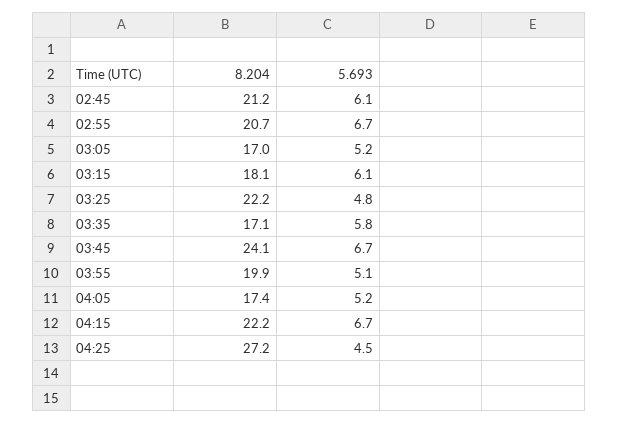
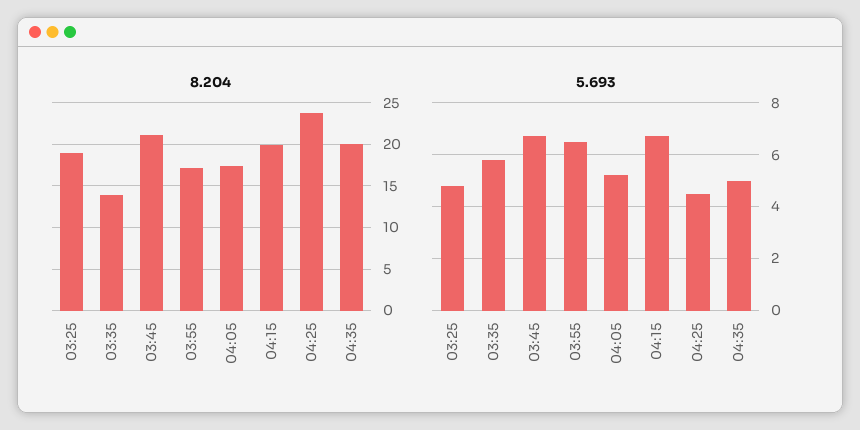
8.204, 02:45: 21.2 -> none
5.693, 02:45: 6.1 -> none
8.204, 02:55: 20.7 -> none
5.693, 02:55: 6.7 -> none
8.204, 03:05: 17 -> none
5.693, 03:05: 5.2 -> none
8.204, 03:15: 18.1 -> none
5.693, 03:15: 6.1 -> none
8.204, 03:25: 22.2 -> 19
8.204, 03:35: 17.1 -> 14
8.204, 03:45: 24.1 -> 21
8.204, 03:55: 19.9 -> 17
5.693, 03:55: 5.1 -> 6.5
8.204, 04:15: 22.2 -> 20
8.204, 04:25: 27.2 -> 24
8.204, 04:35: none -> 20
5.693, 04:35: none -> 5

